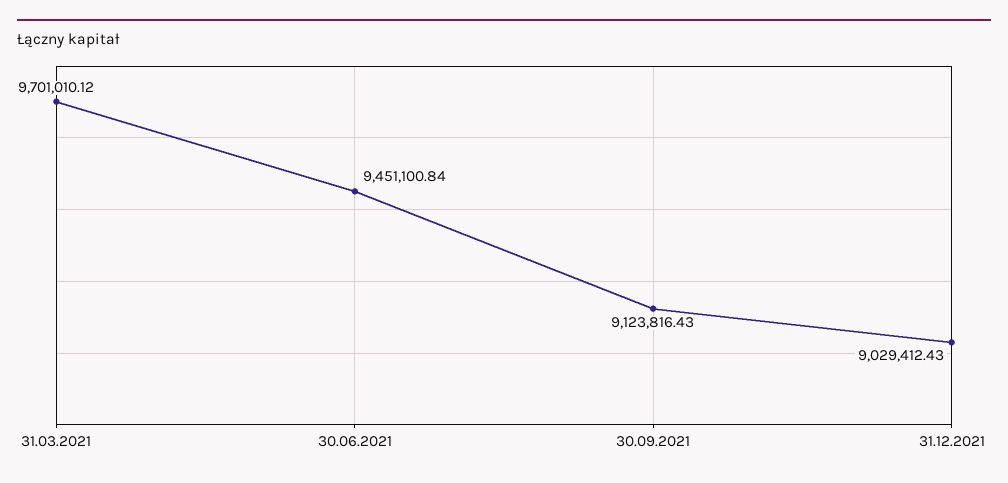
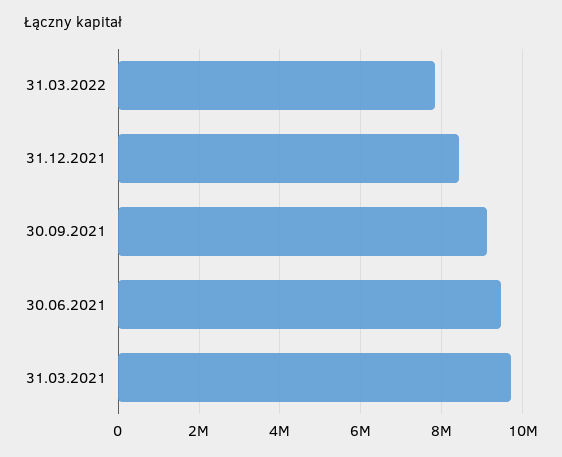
31.12.2021: 9029412.43 -> 8400000
31.03.2022: none -> 7800000

